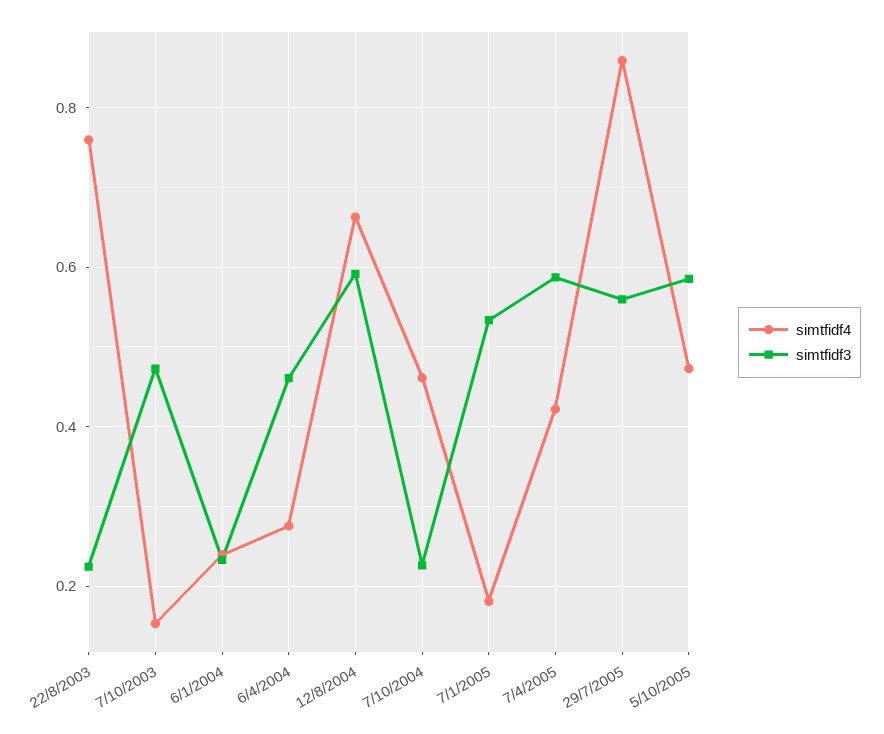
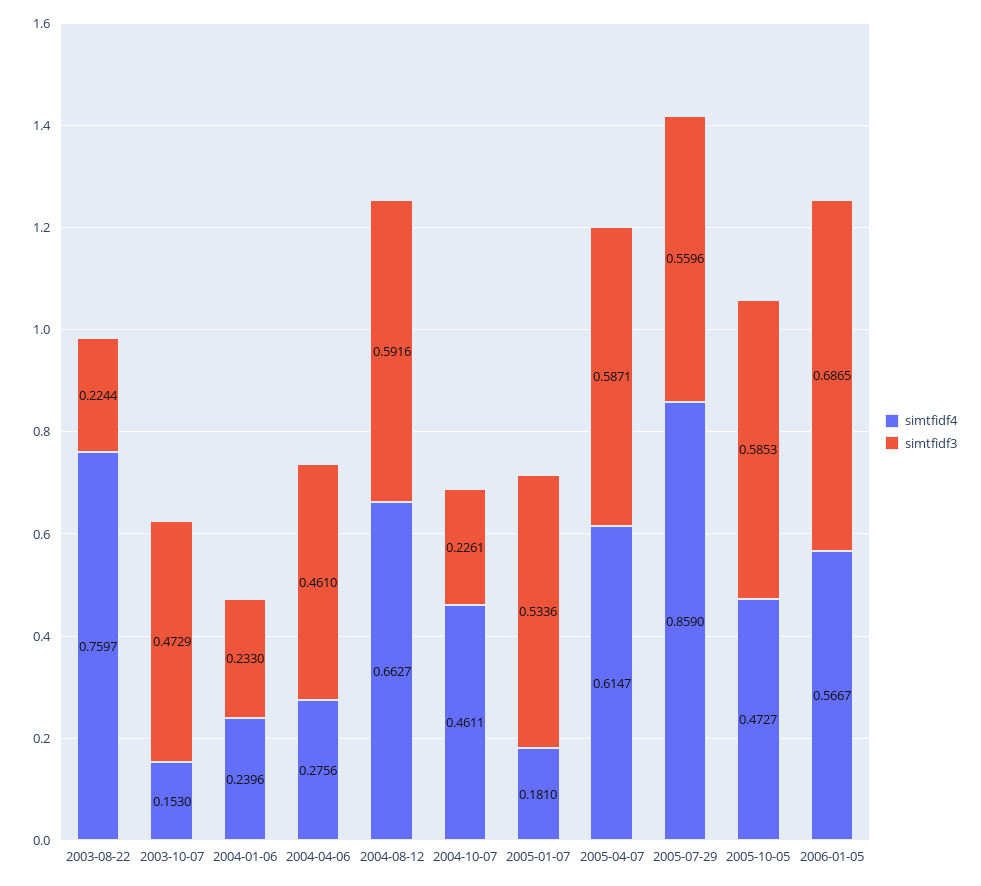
simtfidf4, 7/4/2005: 0.42 -> 0.6147
simtfidf4, 2006-01-05: none -> 0.5667
simtfidf3, 2006-01-05: none -> 0.6865

